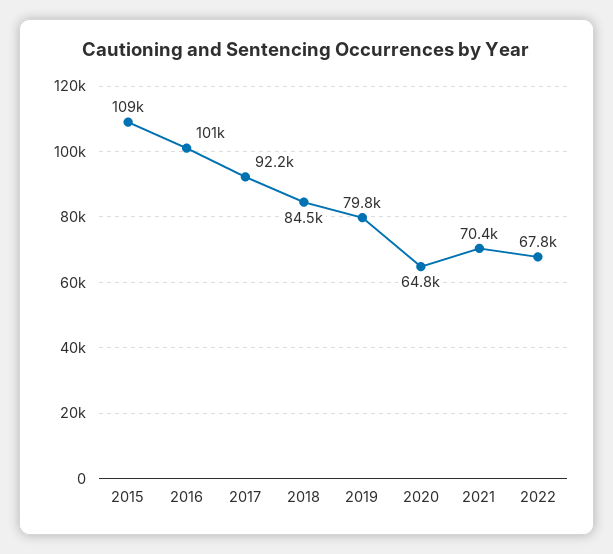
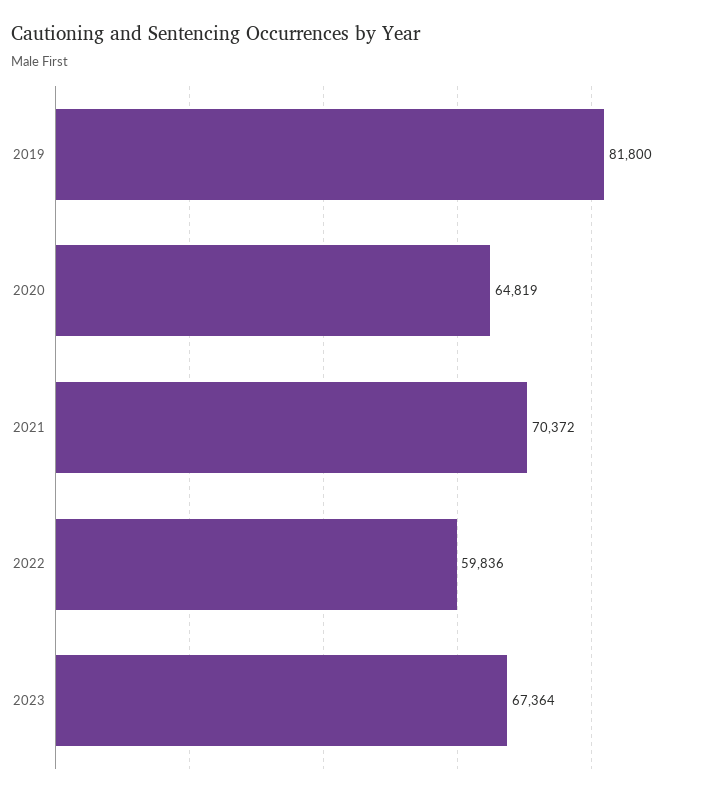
2015: 109000 -> none
2016: 101000 -> none
2017: 92200 -> none
2018: 84500 -> none
2019: 79800 -> 81800
2022: 67800 -> 59836
2023: none -> 67364

